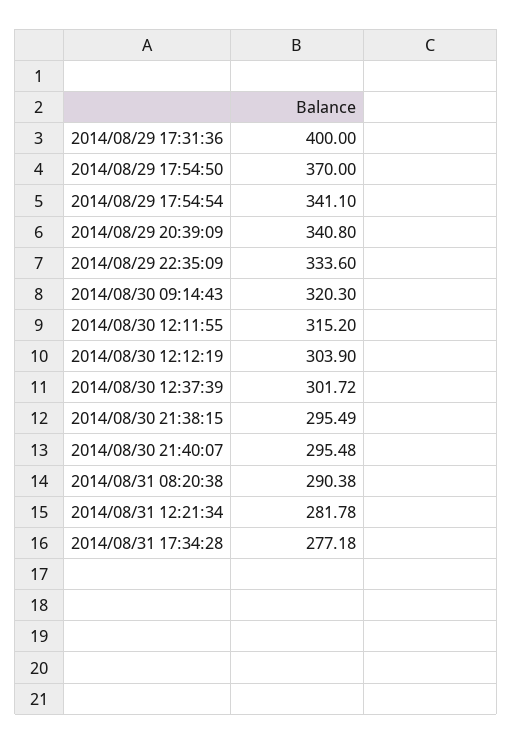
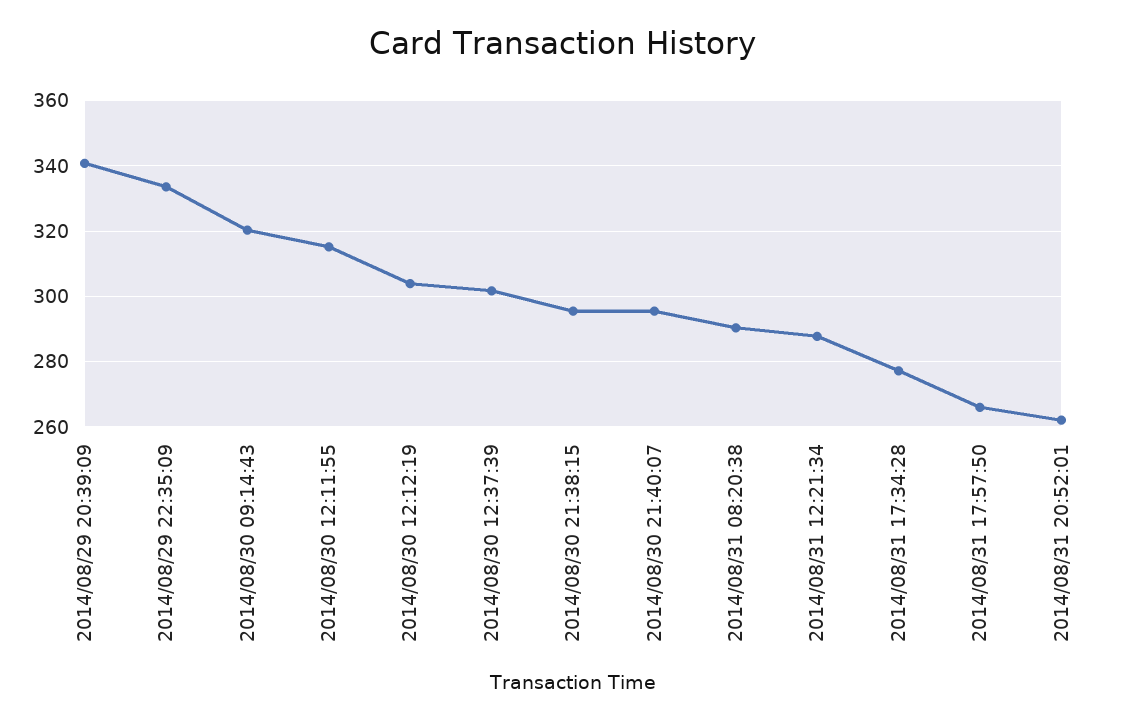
2014/08/29 17:31:36: 400 -> none
2014/08/29 17:54:50: 370 -> none
2014/08/29 17:54:54: 341.1 -> none
2014/08/31 12:21:34: 281.78 -> 288
2014/08/31 17:57:50: none -> 266
2014/08/31 20:52:01: none -> 262

